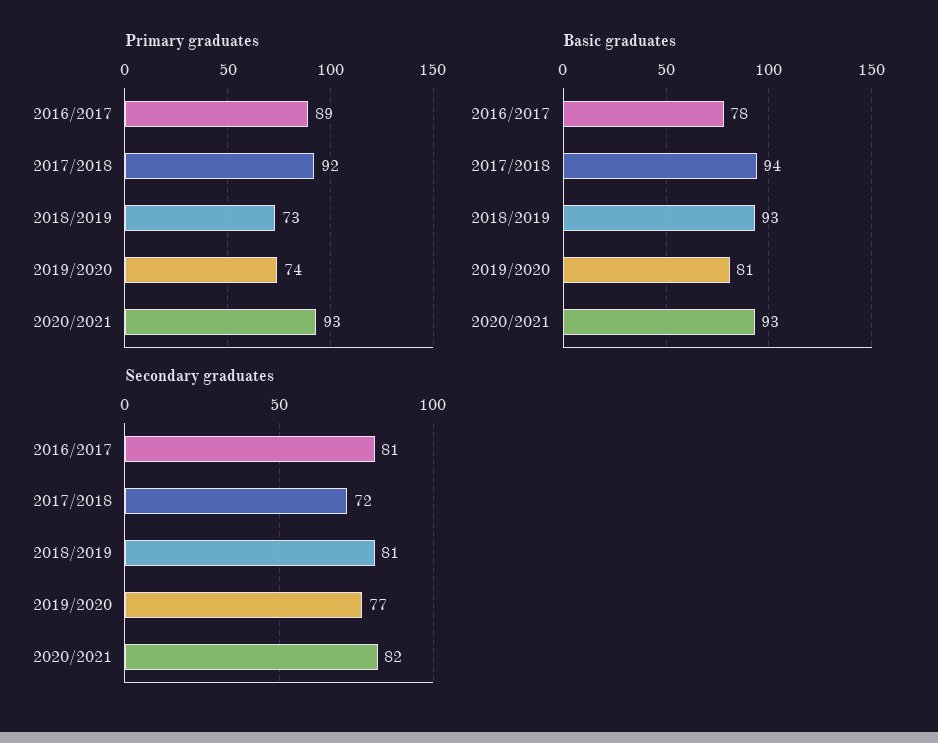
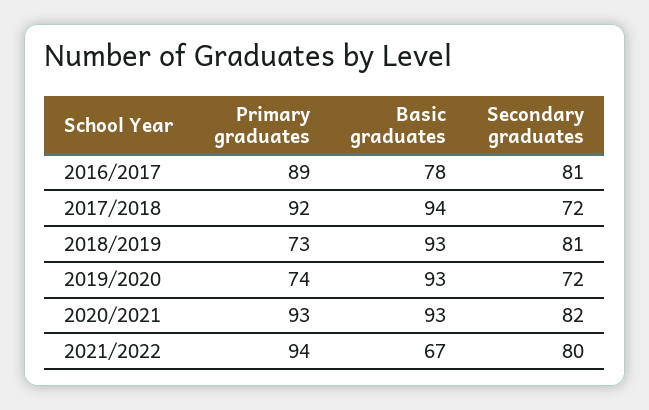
Basic graduates, 2019/2020: 81 -> 93
Secondary graduates, 2019/2020: 77 -> 72
Primary graduates, 2021/2022: none -> 94
Basic graduates, 2021/2022: none -> 67
Secondary graduates, 2021/2022: none -> 80

